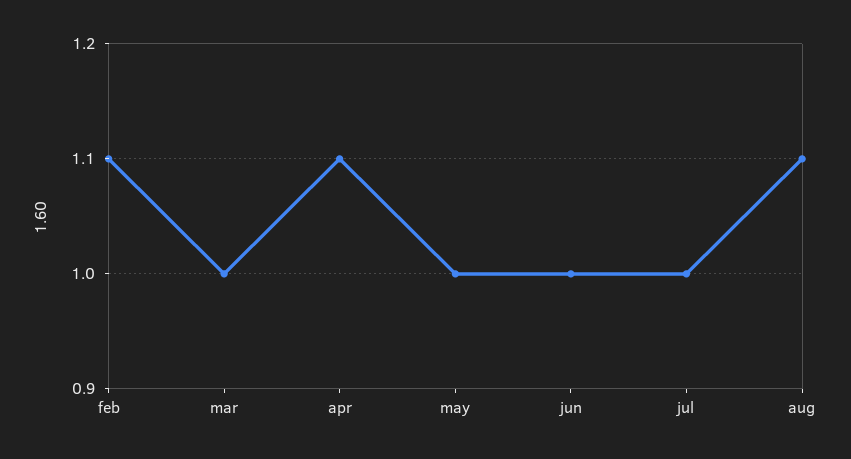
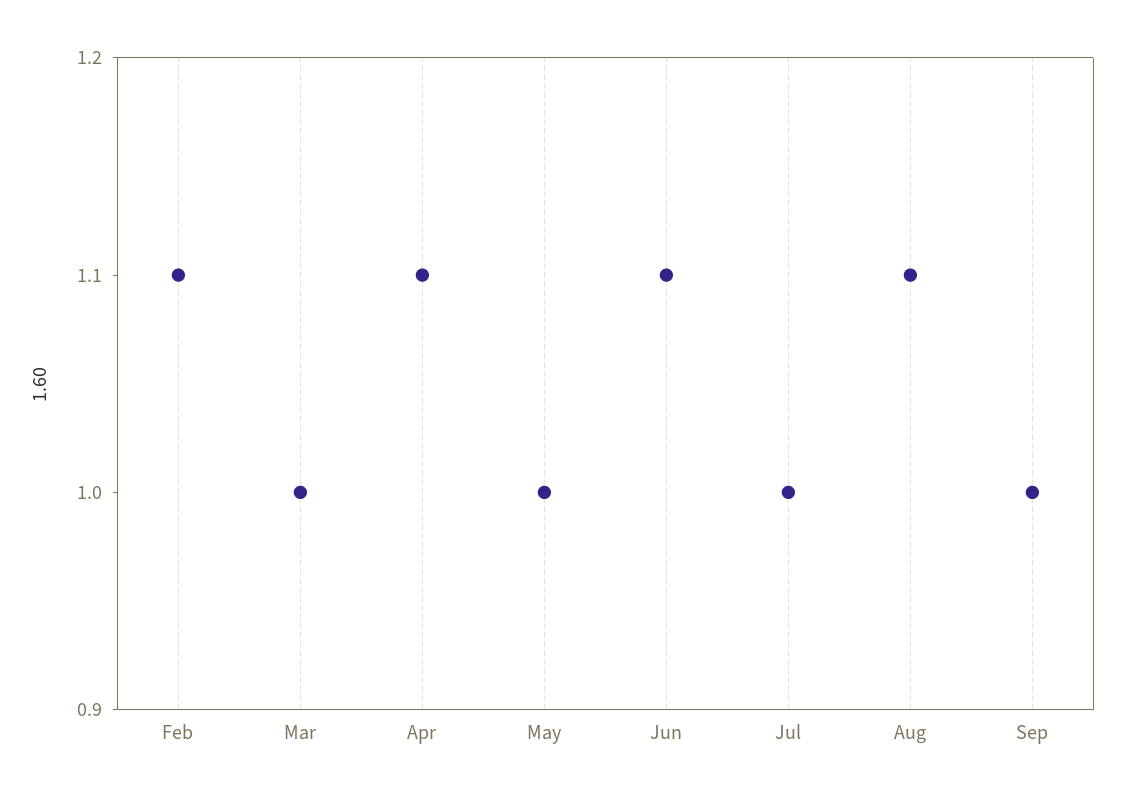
jun: 1 -> 1.1
Sep: none -> 1

